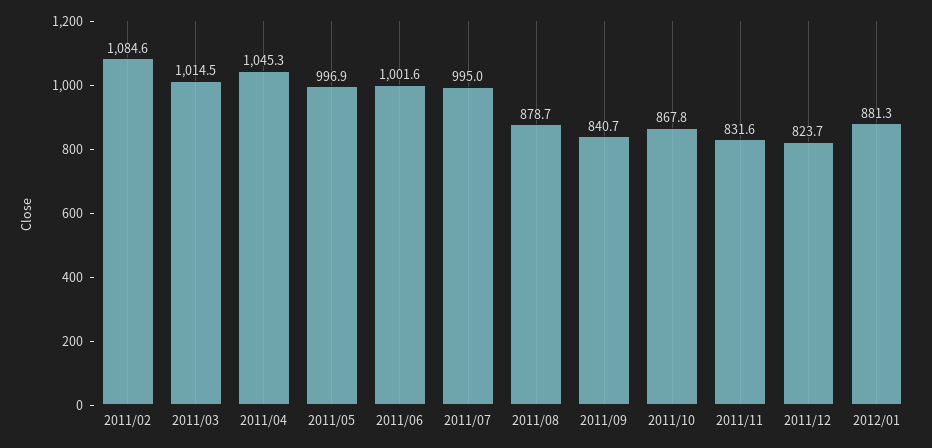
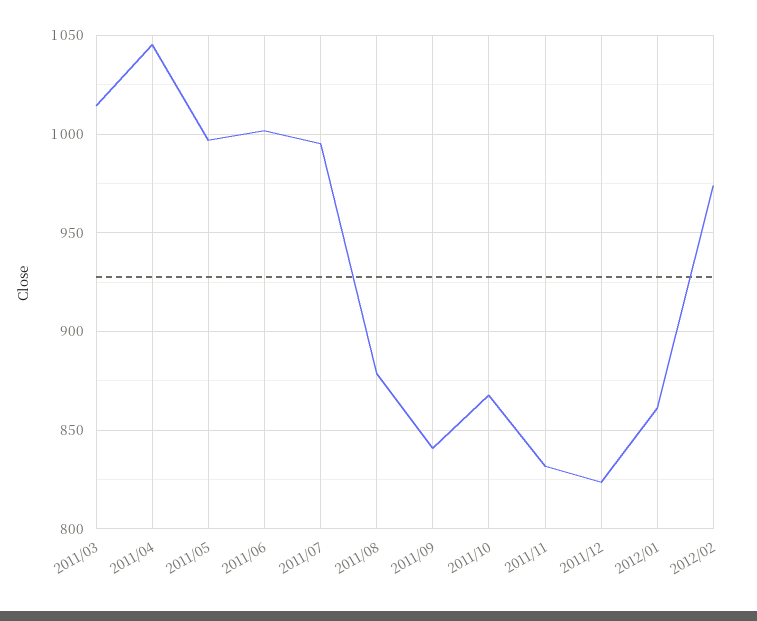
2011/02: 1084.6 -> none
2012/01: 881.3 -> 860
2012/02: none -> 975

